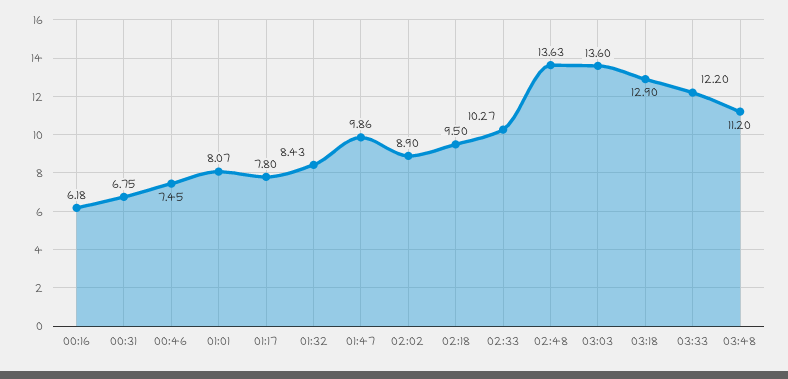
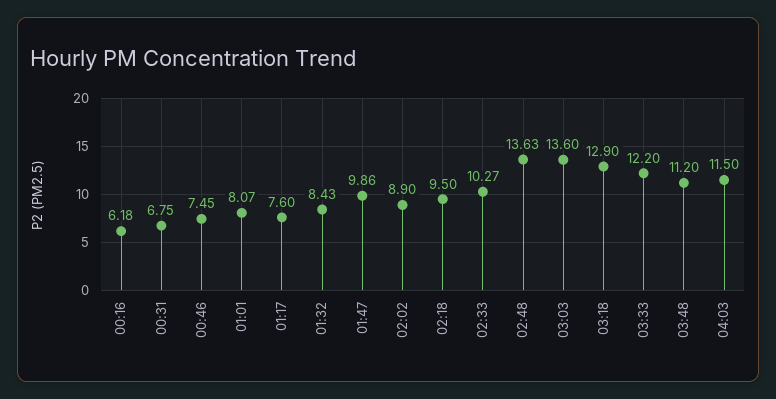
01:17: 7.8 -> 7.6
04:03: none -> 11.5

